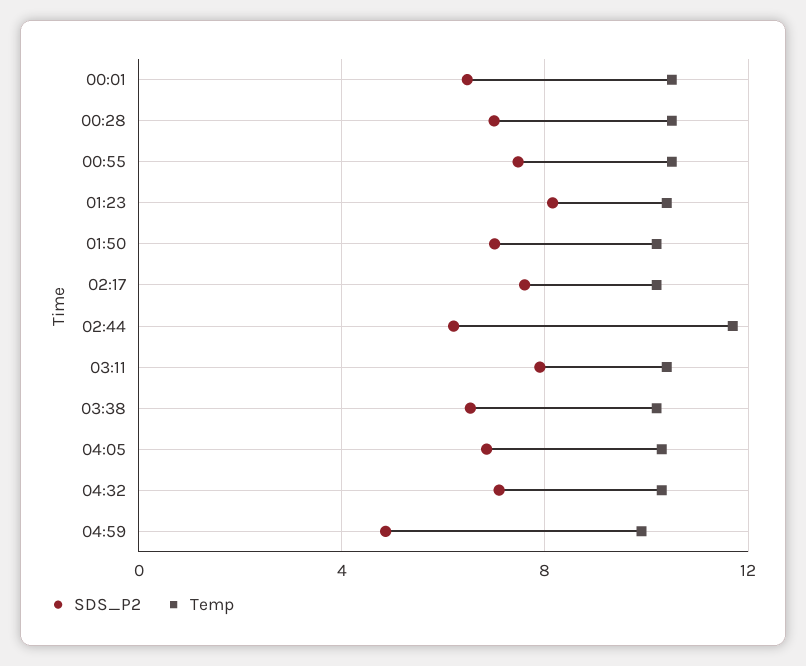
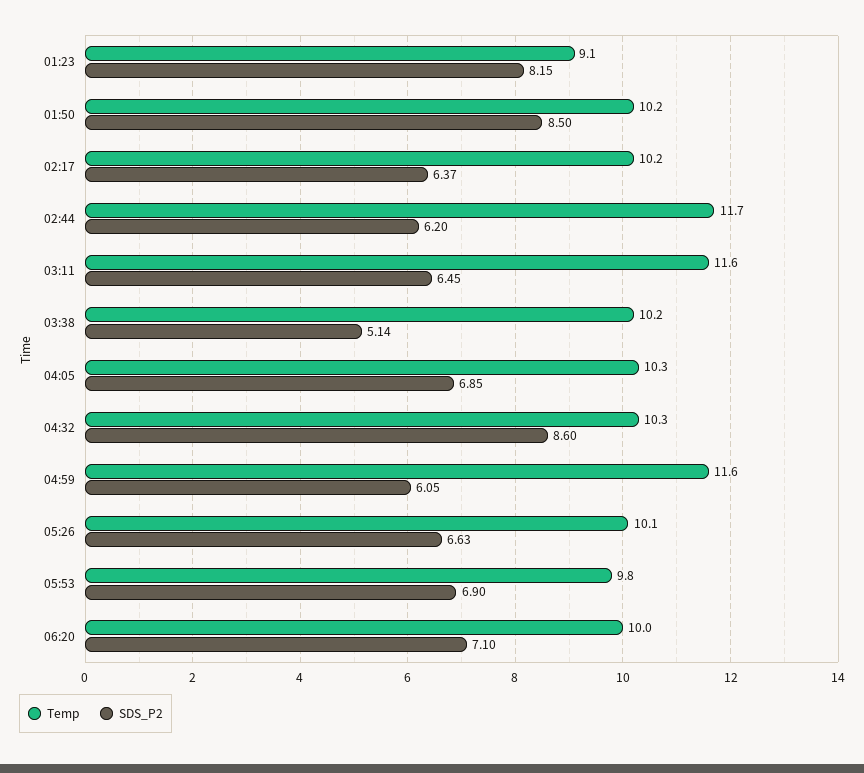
SDS_P2, 00:01: 6.5 -> none
Temp, 00:01: 10.5 -> none
SDS_P2, 00:28: 7 -> none
Temp, 00:28: 10.5 -> none
SDS_P2, 00:55: 7.5 -> none
Temp, 00:55: 10.5 -> none
Temp, 01:23: 10.5 -> 9.1
SDS_P2, 01:50: 7 -> 8.5
SDS_P2, 02:17: 7.5 -> 6.37
SDS_P2, 03:11: 8 -> 6.45
Temp, 03:11: 10.5 -> 11.6
SDS_P2, 03:38: 6.5 -> 5.14
SDS_P2, 04:32: 7 -> 8.6
SDS_P2, 04:59: 5 -> 6.05
Temp, 04:59: 10 -> 11.6
Temp, 05:26: none -> 10.1
SDS_P2, 05:26: none -> 6.63
Temp, 05:53: none -> 9.8
SDS_P2, 05:53: none -> 6.9
Temp, 06:20: none -> 10
SDS_P2, 06:20: none -> 7.1

